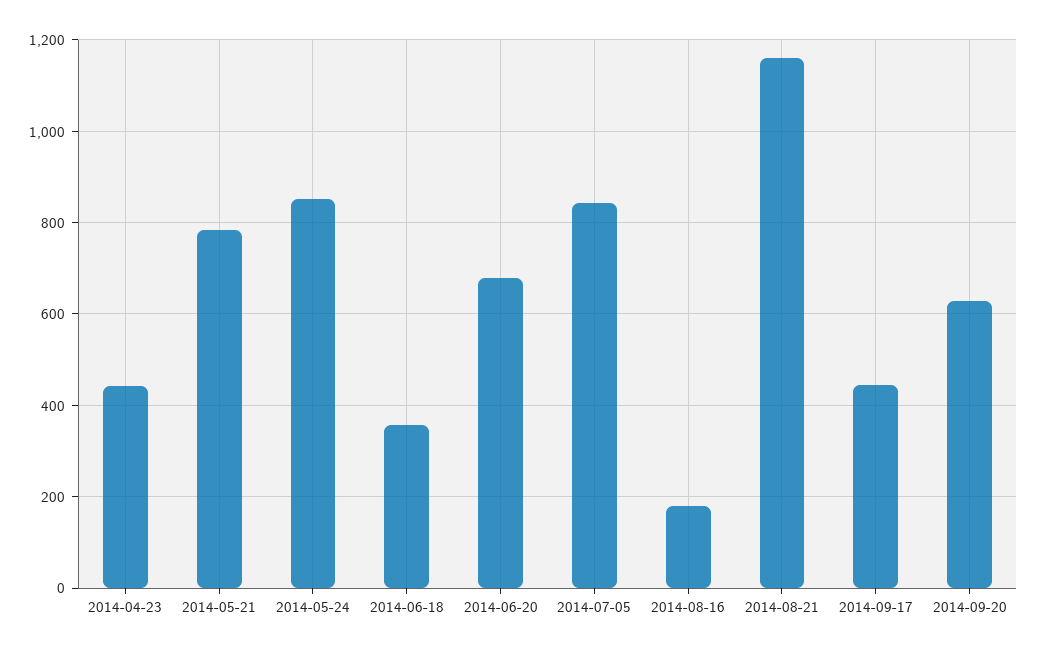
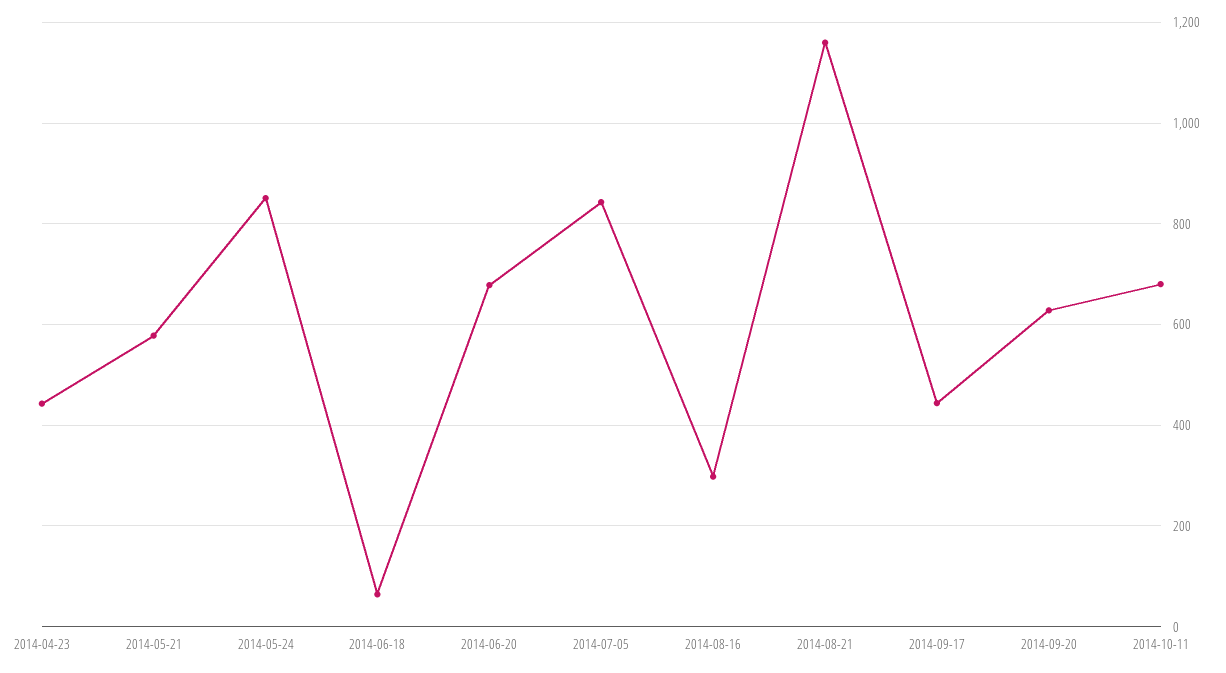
2014-05-21: 780 -> 580
2014-06-18: 360 -> 60
2014-08-16: 180 -> 300
2014-10-11: none -> 680

